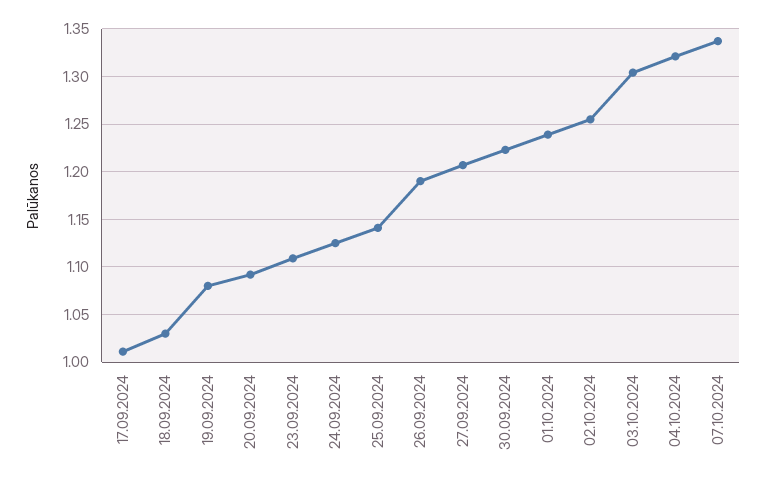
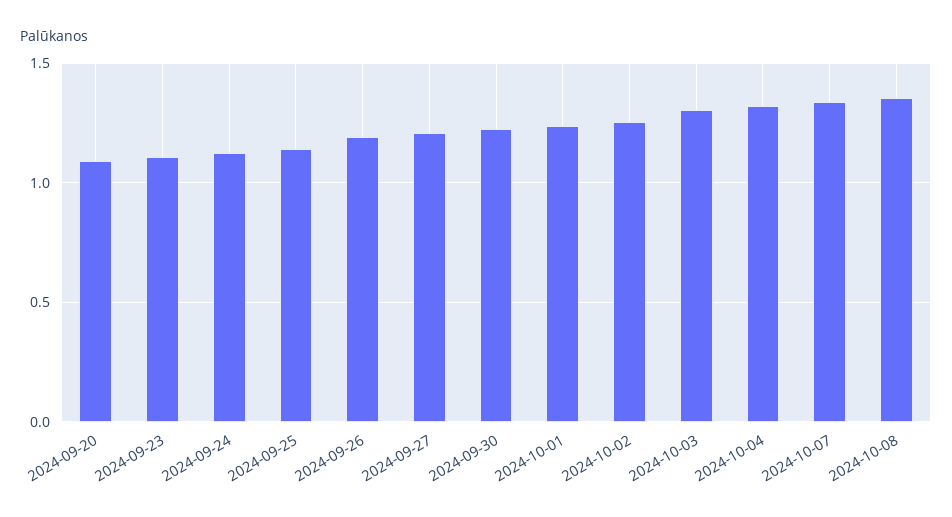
17.09.2024: 1.01 -> none
18.09.2024: 1.03 -> none
19.09.2024: 1.08 -> none
2024-10-08: none -> 1.35

